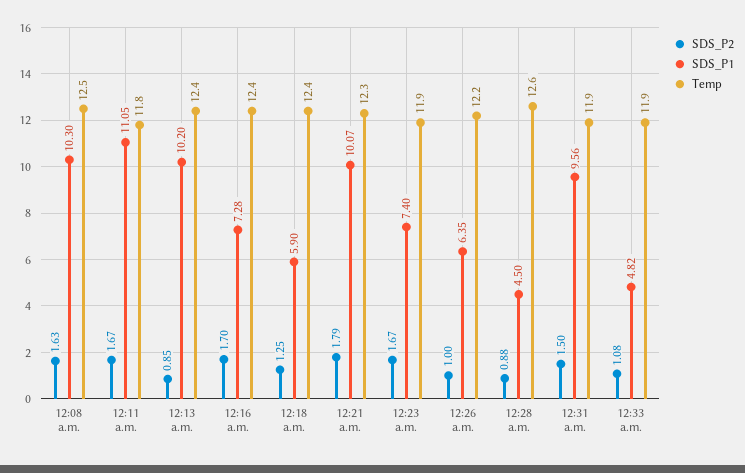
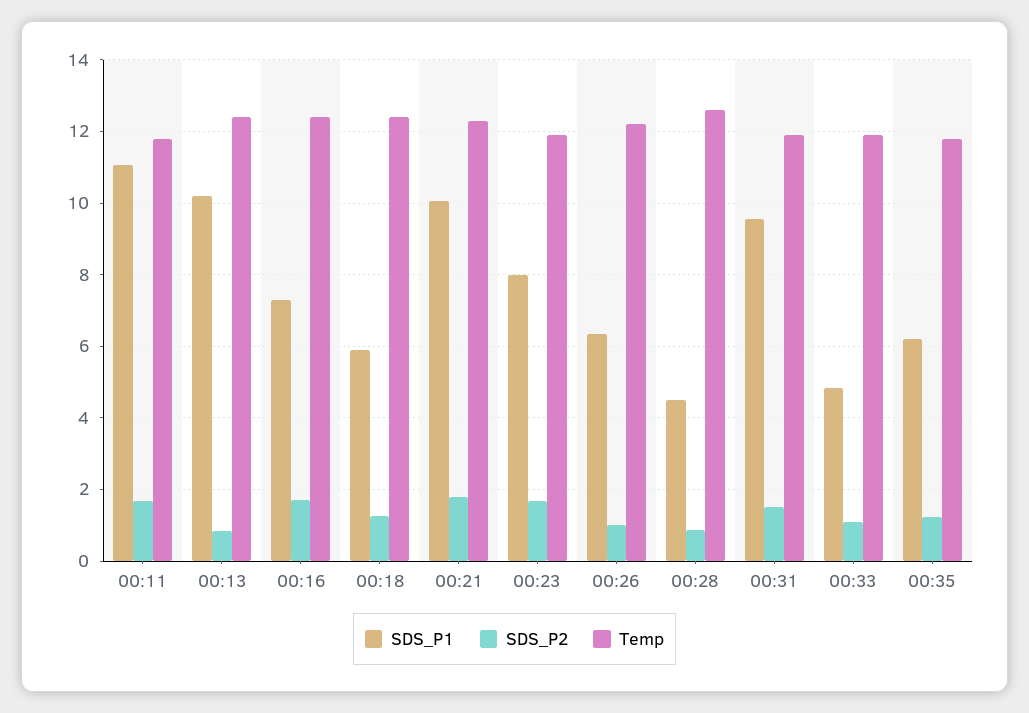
SDS_P2, 12:08 a.m.: 1.63 -> none
SDS_P1, 12:08 a.m.: 10.3 -> none
Temp, 12:08 a.m.: 12.5 -> none
SDS_P1, 12:23 a.m.: 7.4 -> 8
SDS_P1, 00:35: none -> 6.2
SDS_P2, 00:35: none -> 1.2
Temp, 00:35: none -> 11.8

